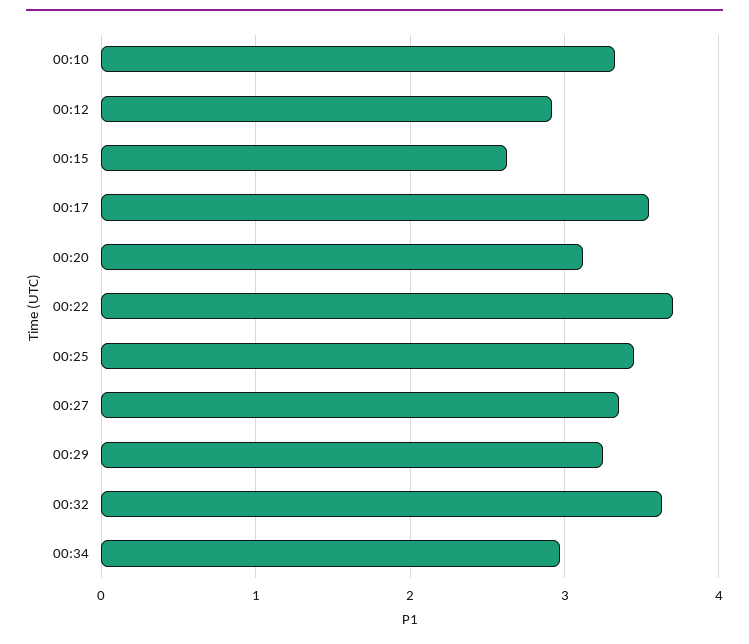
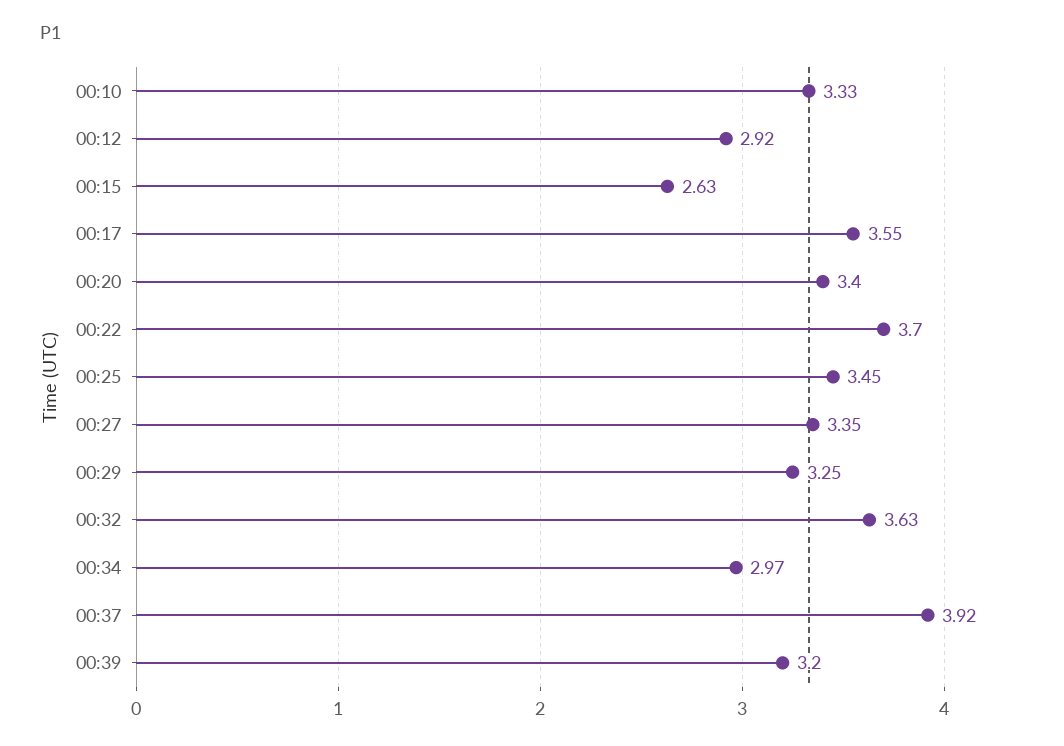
00:20: 3.1 -> 3.4
00:37: none -> 3.92
00:39: none -> 3.2

